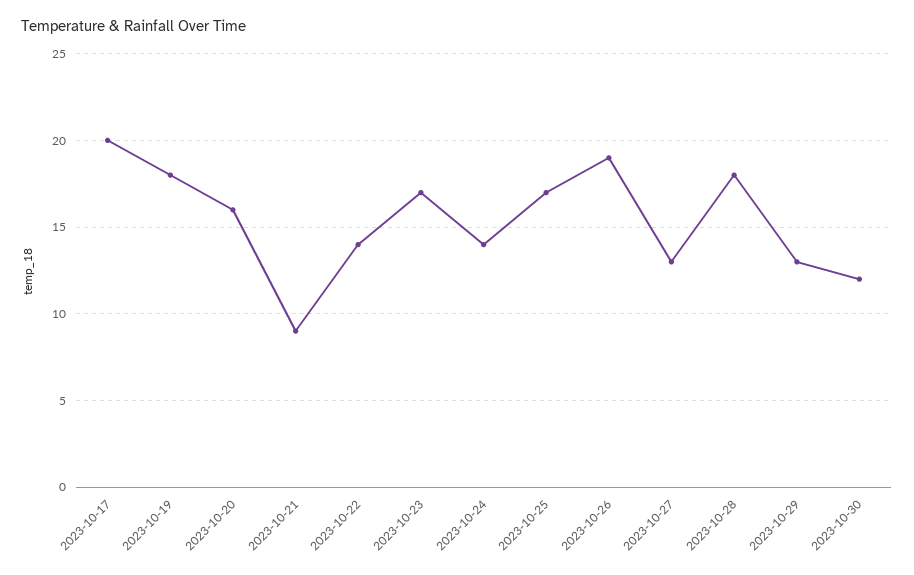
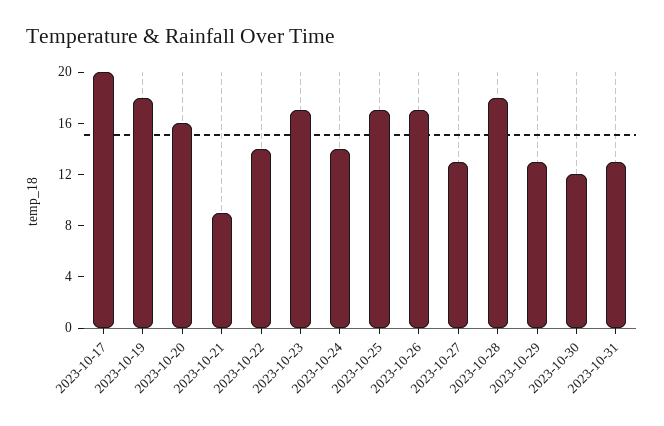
2023-10-26: 19 -> 17
2023-10-31: none -> 13

